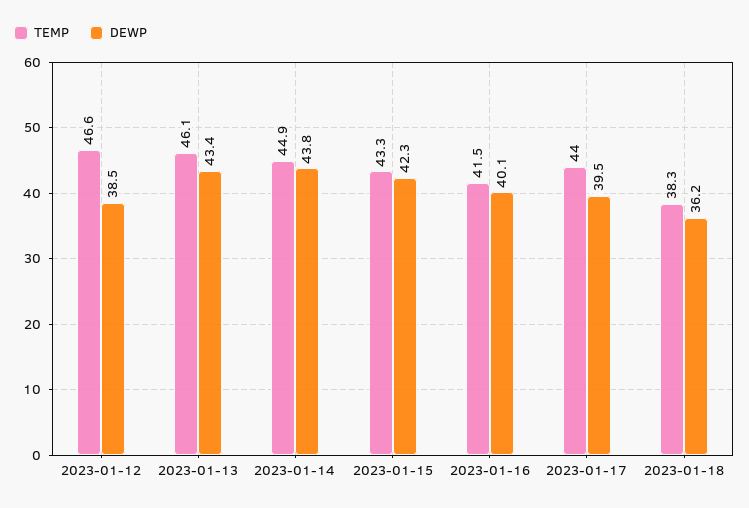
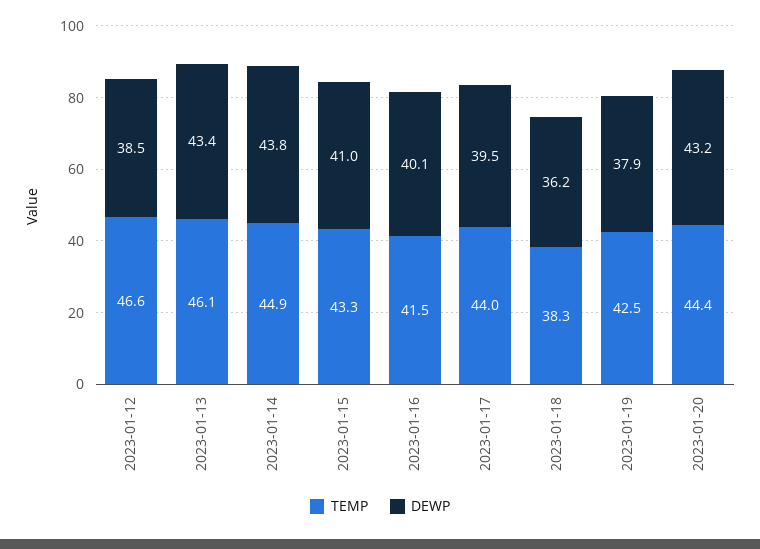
DEWP, 2023-01-15: 42.3 -> 41
TEMP, 2023-01-19: none -> 42.5
DEWP, 2023-01-19: none -> 37.9
TEMP, 2023-01-20: none -> 44.4
DEWP, 2023-01-20: none -> 43.2

